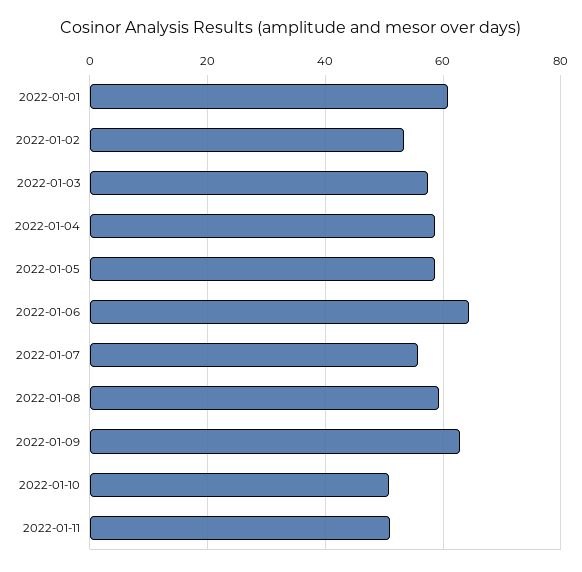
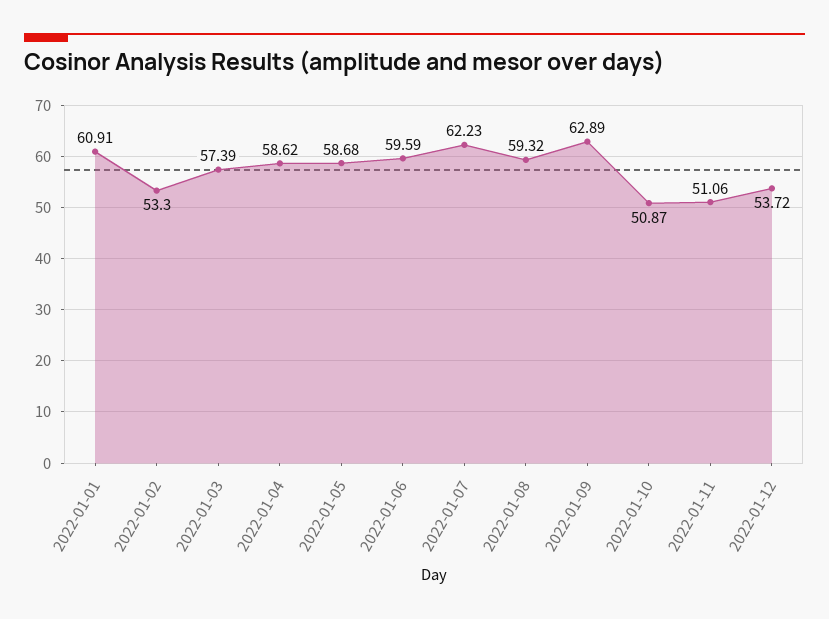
2022-01-06: 64 -> 59.59
2022-01-07: 56 -> 62.23
2022-01-12: none -> 53.72

